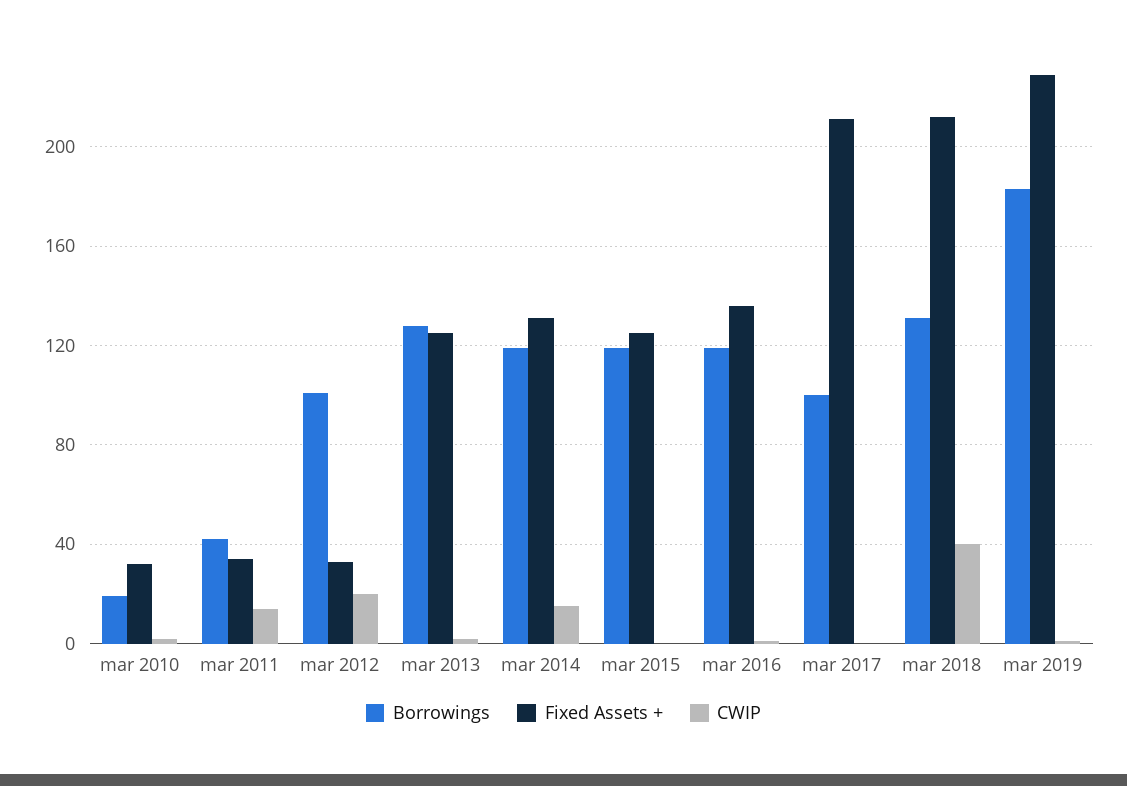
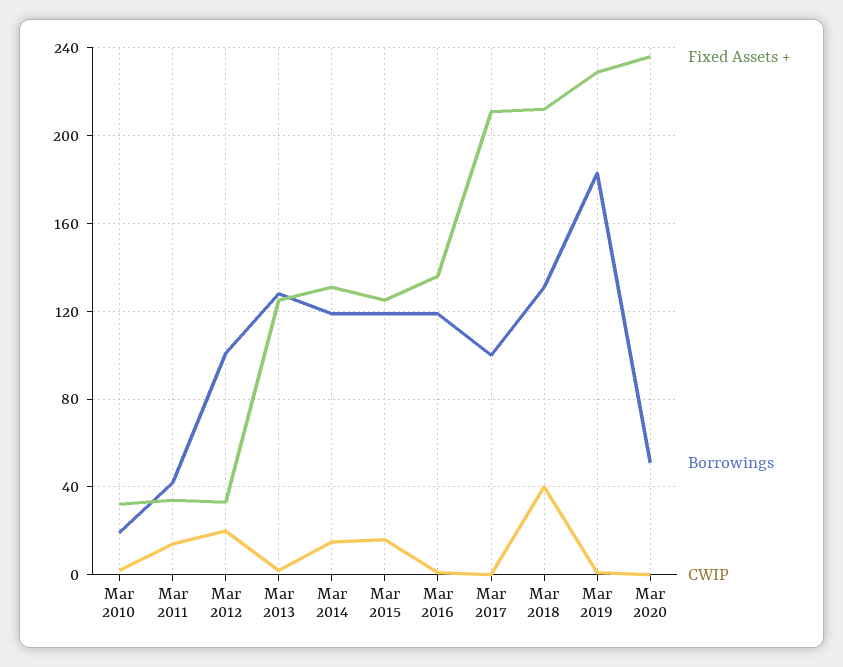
CWIP, mar 2015: 0 -> 15
Fixed Assets +, Mar 2020: none -> 235
Borrowings, Mar 2020: none -> 50
CWIP, Mar 2020: none -> 0

